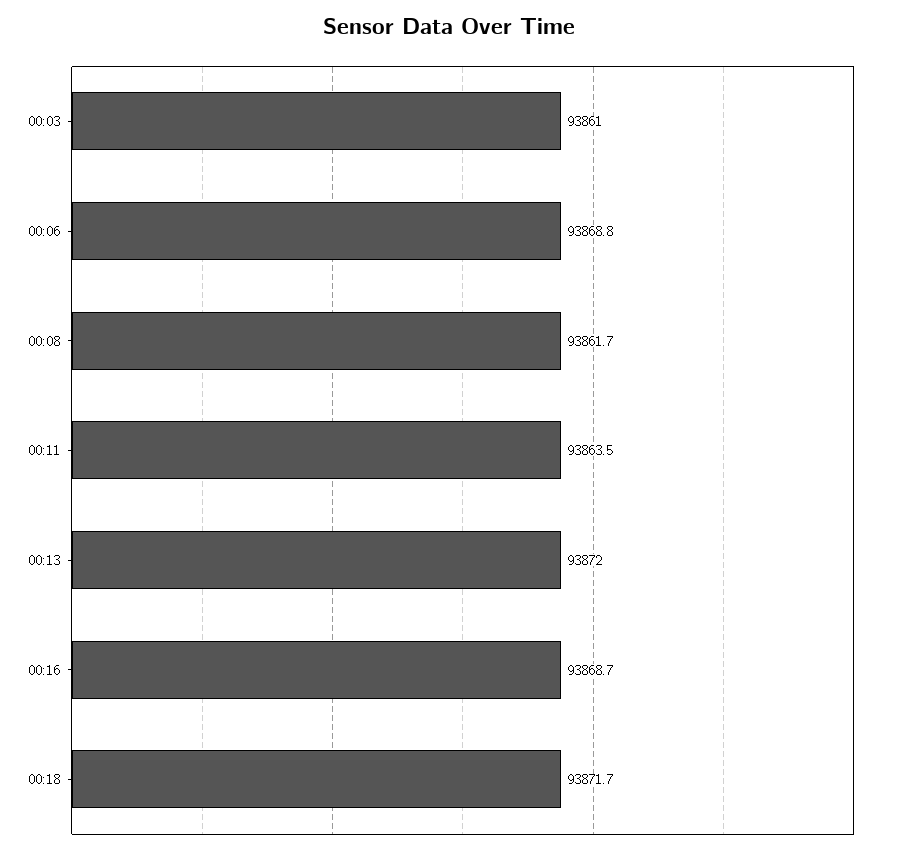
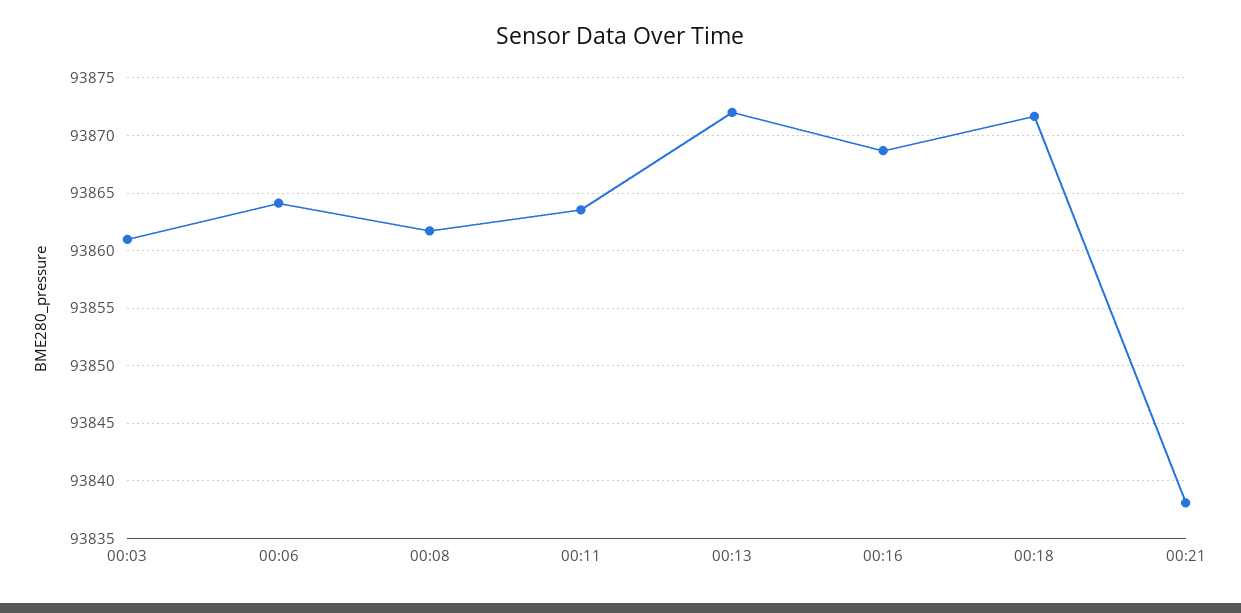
00:06: 93868.8 -> 93864
00:21: none -> 93838

